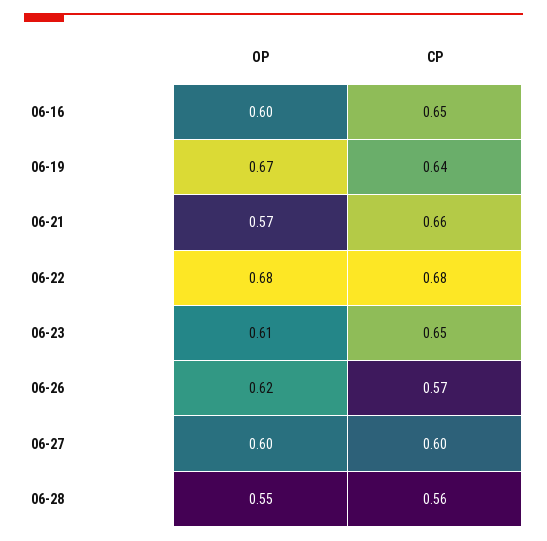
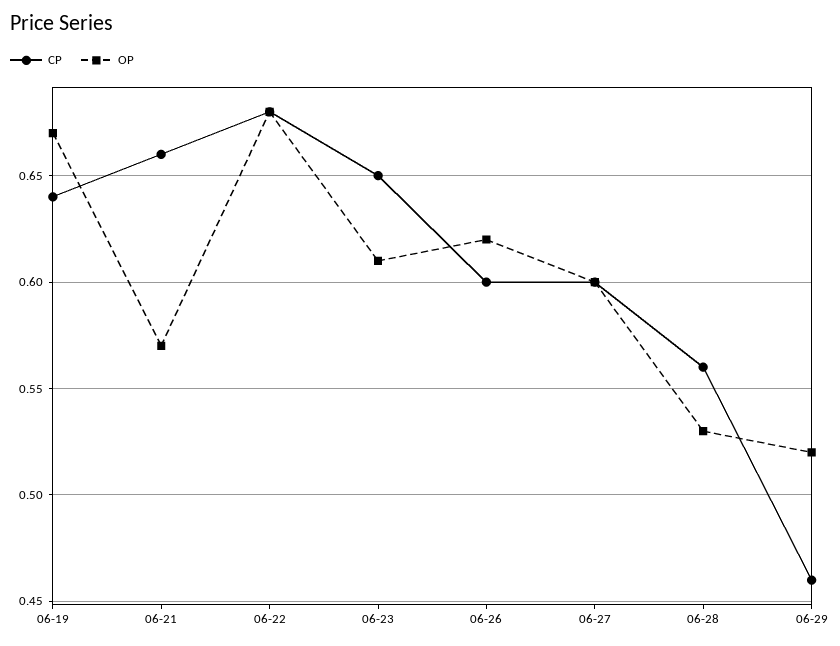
OP, 06-16: 0.6 -> none
CP, 06-16: 0.65 -> none
CP, 06-26: 0.57 -> 0.6
OP, 06-28: 0.55 -> 0.53
CP, 06-29: none -> 0.46
OP, 06-29: none -> 0.52

